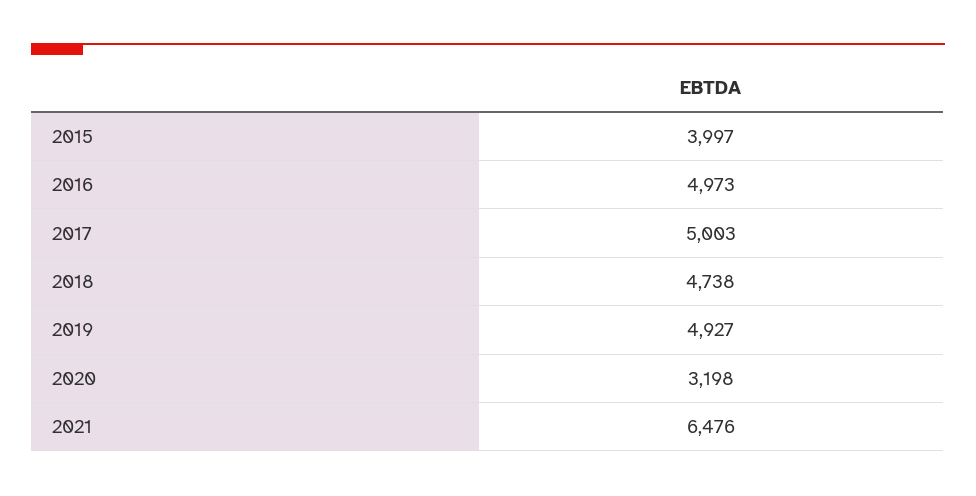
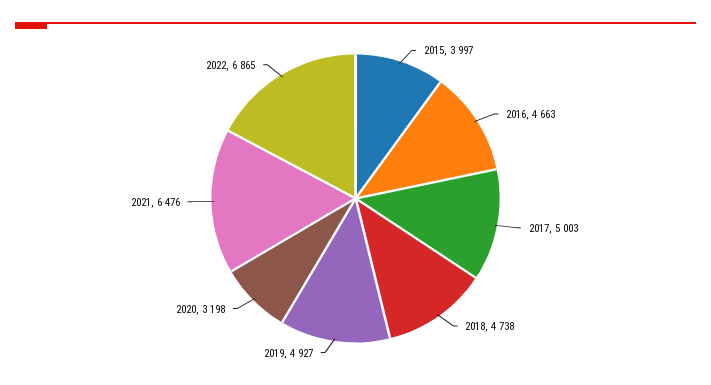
2016: 4973 -> 4663
2022: none -> 6865

